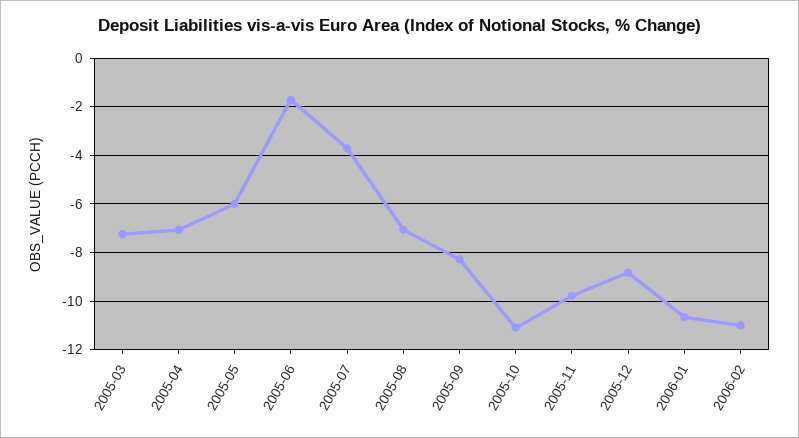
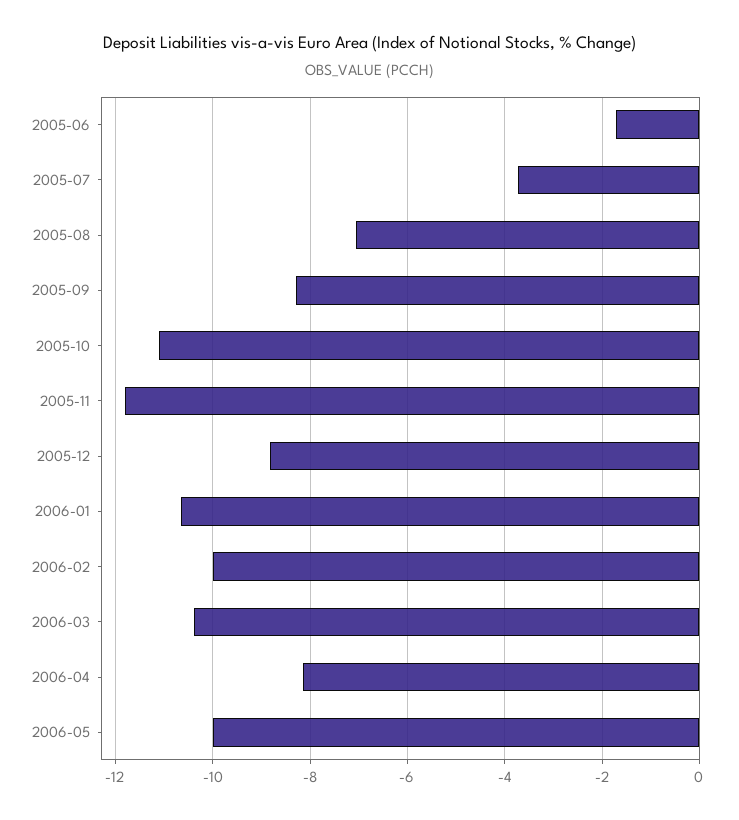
2005-03: -7.25 -> none
2005-04: -7 -> none
2005-05: -6 -> none
2005-11: -9.75 -> -11.8
2006-02: -11 -> -10
2006-03: none -> -10.4
2006-04: none -> -8.2
2006-05: none -> -10

